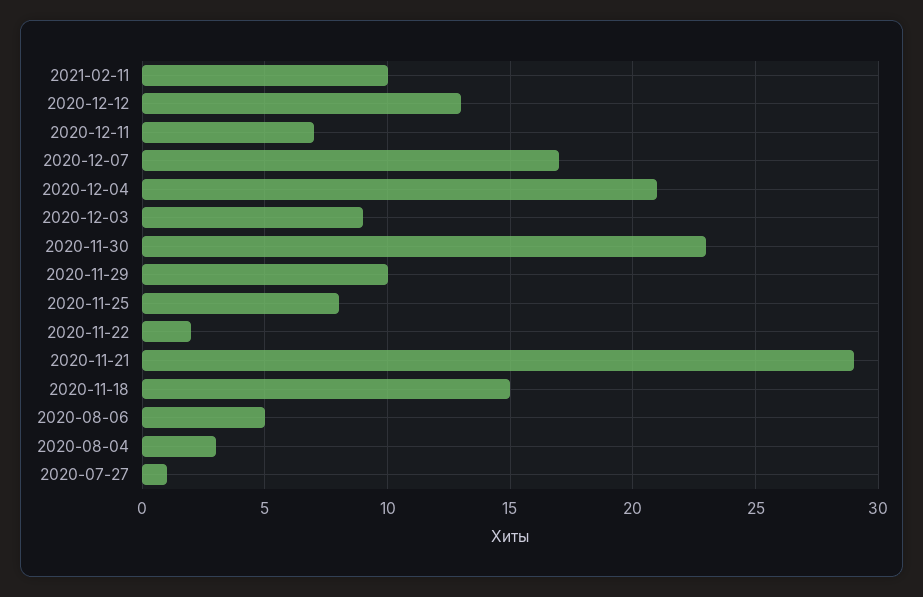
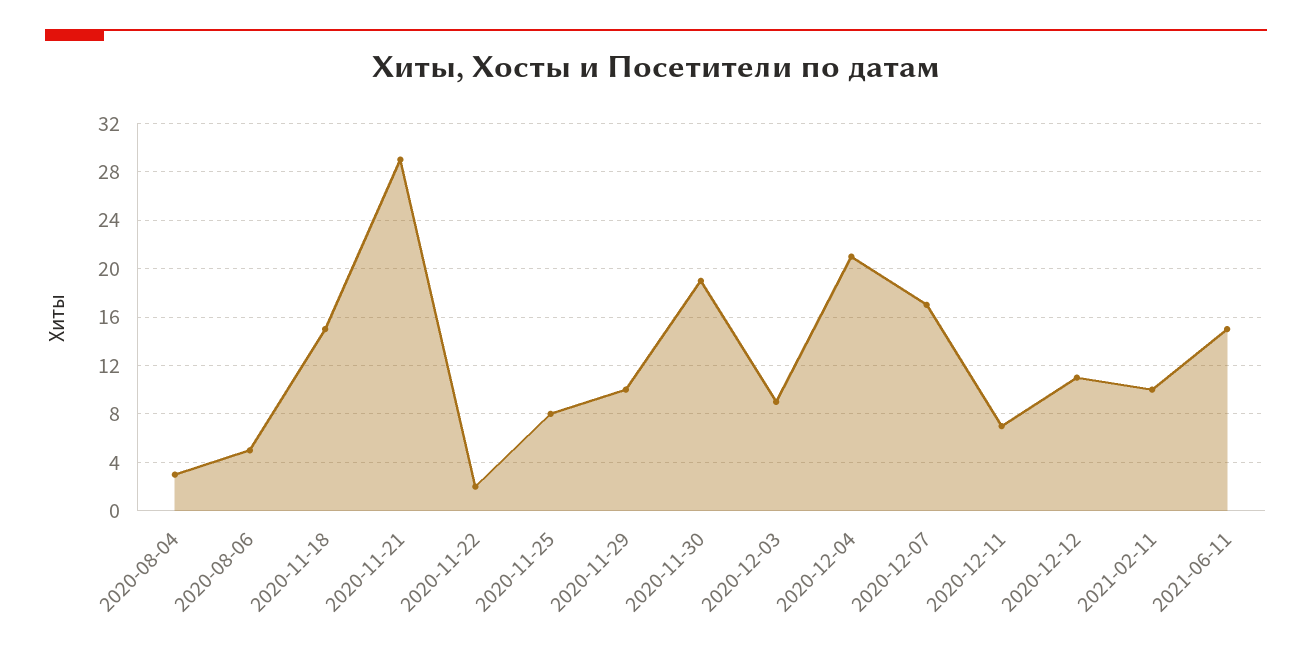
2020-12-12: 13 -> 11
2020-11-30: 23 -> 19
2020-07-27: 1 -> none
2021-06-11: none -> 15

